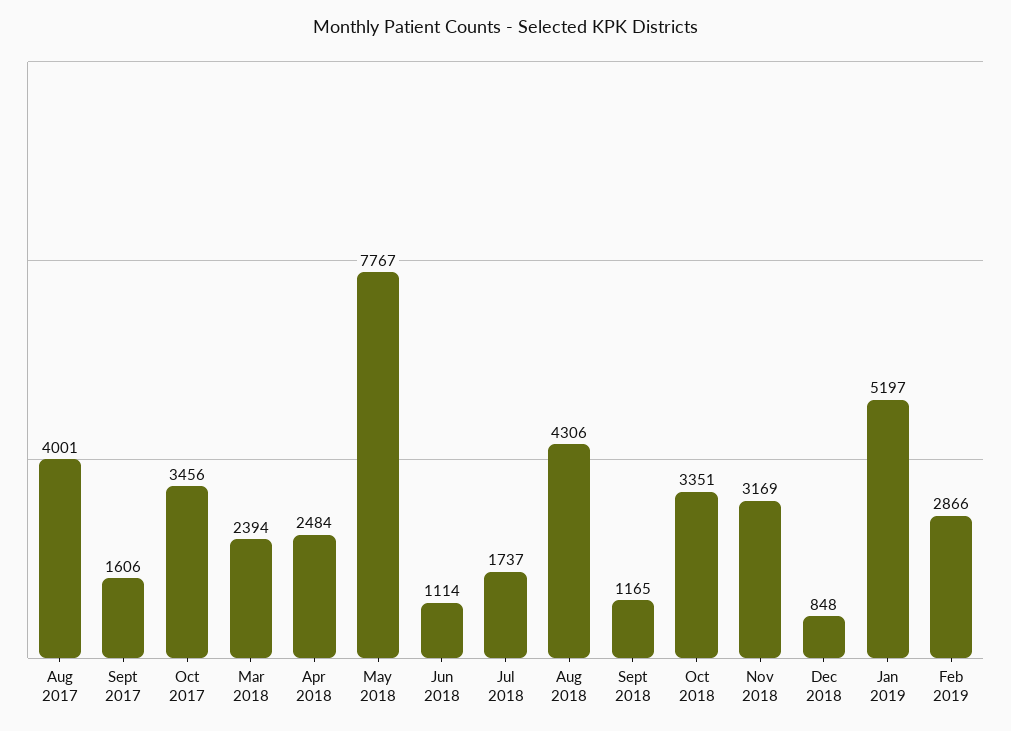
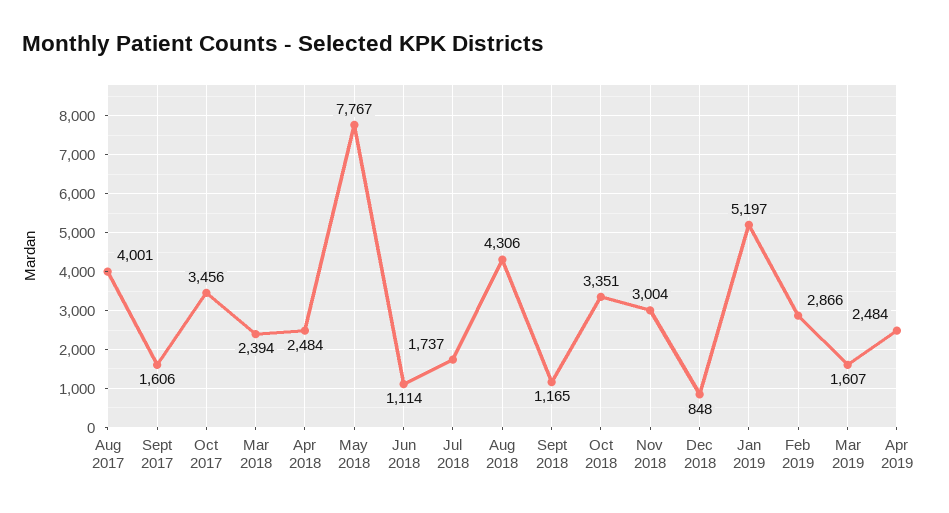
Nov 2018: 3169 -> 3004
Mar 2019: none -> 1607
Apr 2019: none -> 2484

